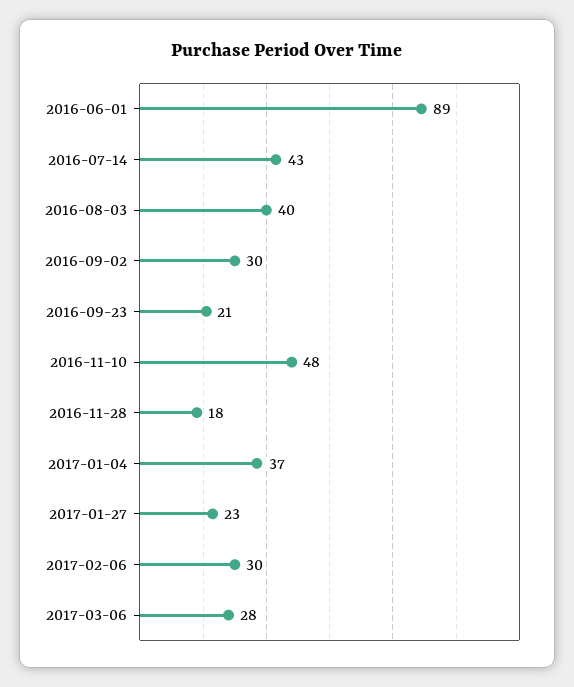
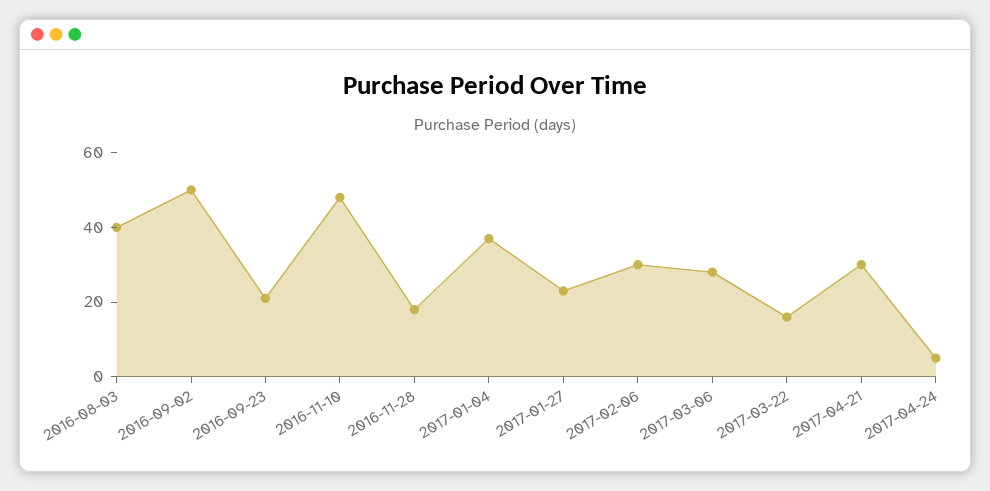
2016-06-01: 89 -> none
2016-07-14: 43 -> none
2016-09-02: 30 -> 50
2017-03-22: none -> 15
2017-04-21: none -> 30
2017-04-24: none -> 5

